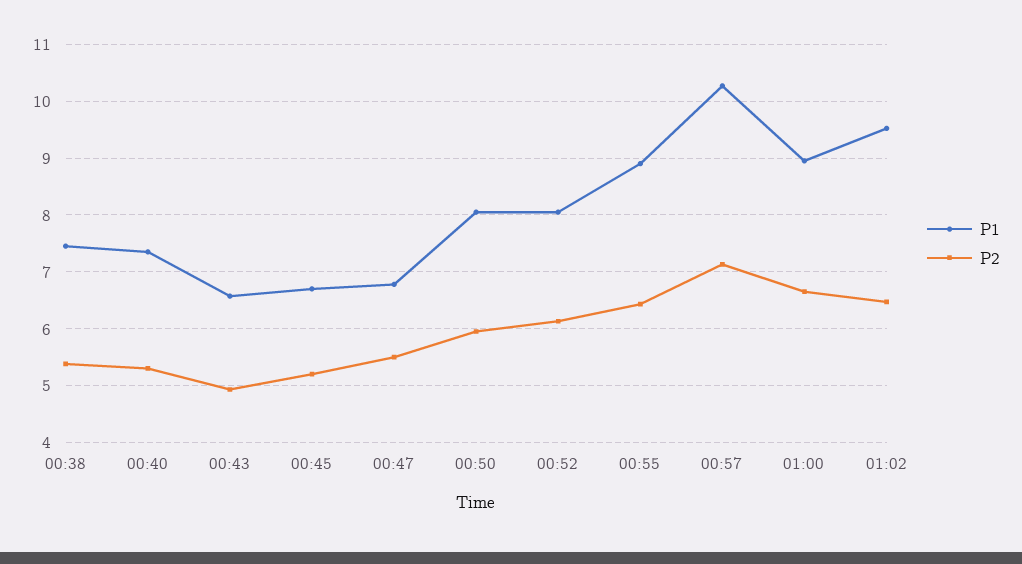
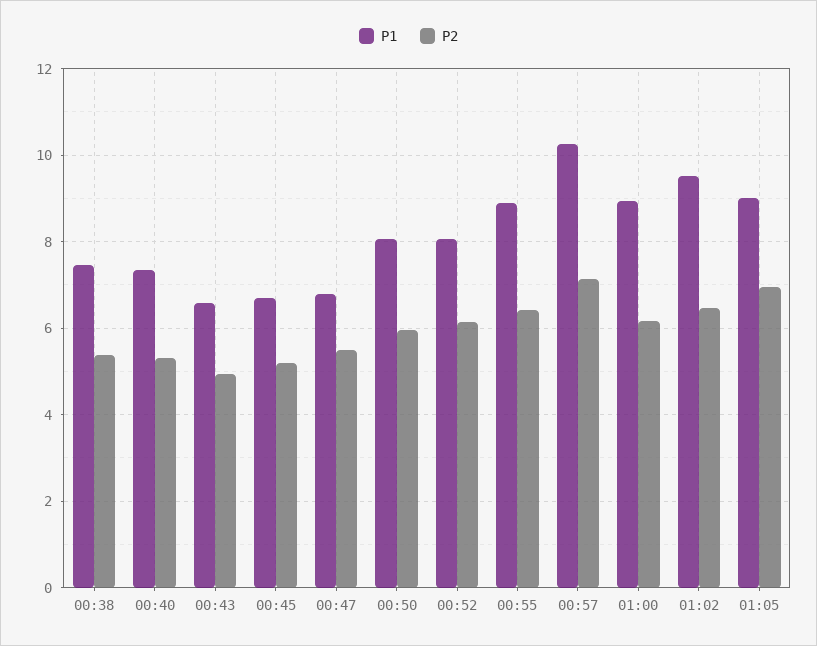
P2, 01:00: 6.6 -> 6.2
P1, 01:05: none -> 9
P2, 01:05: none -> 7

